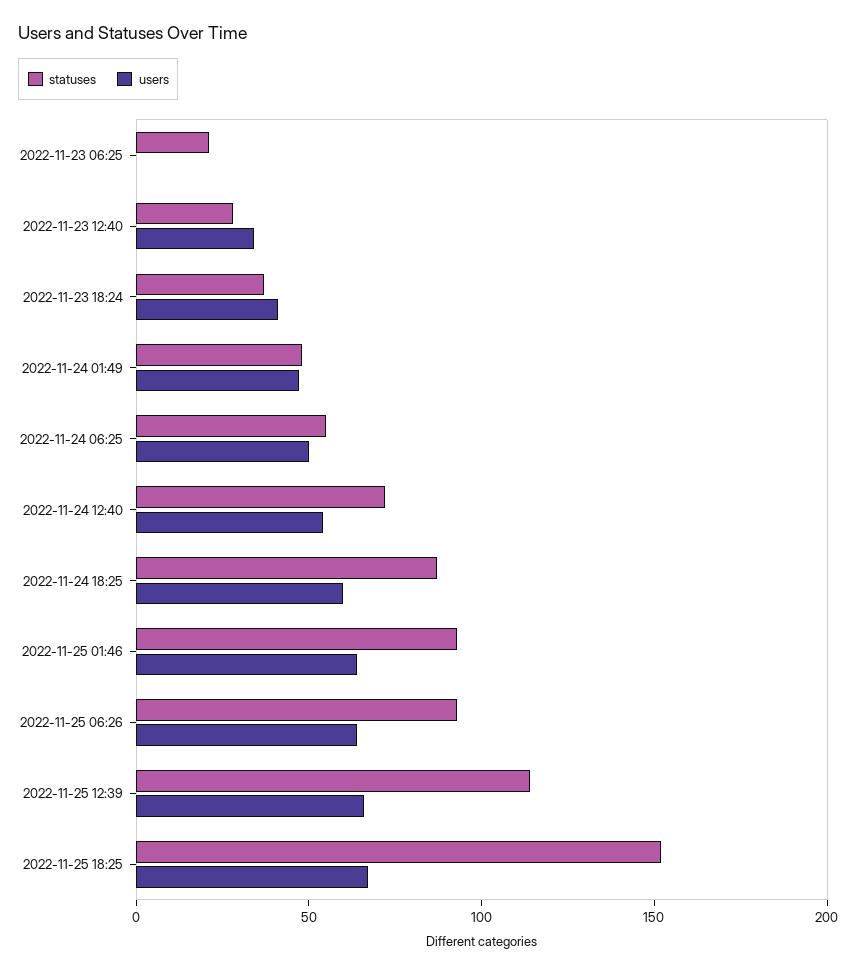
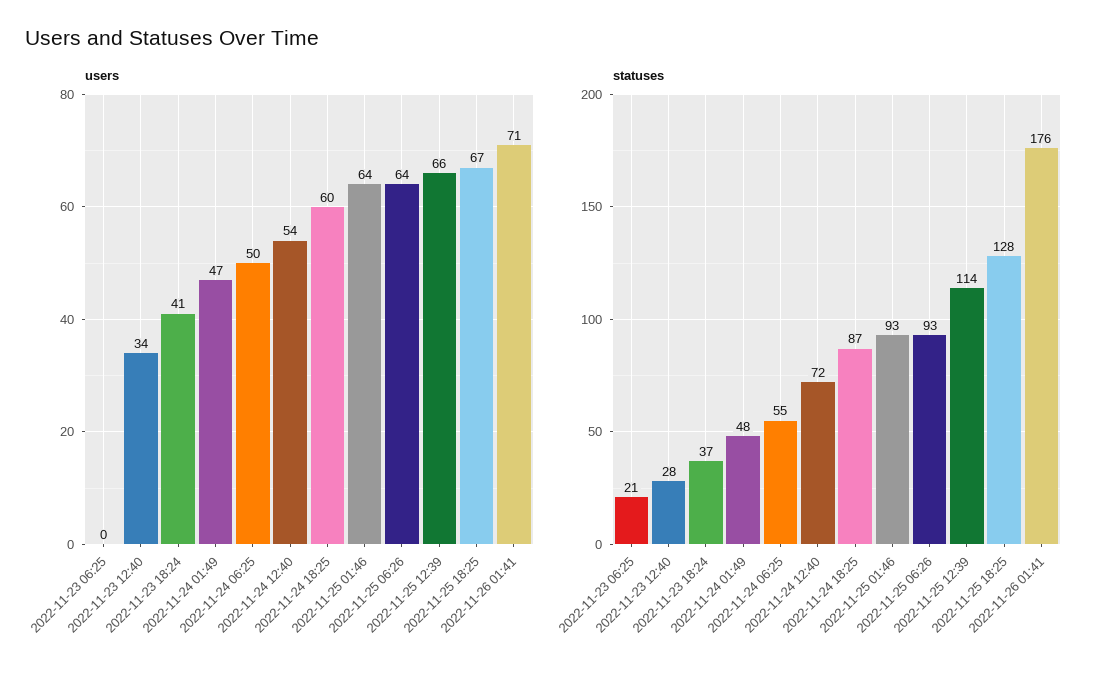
statuses, 2022-11-25 18:25: 150 -> 128
users, 2022-11-26 01:41: none -> 71
statuses, 2022-11-26 01:41: none -> 176

